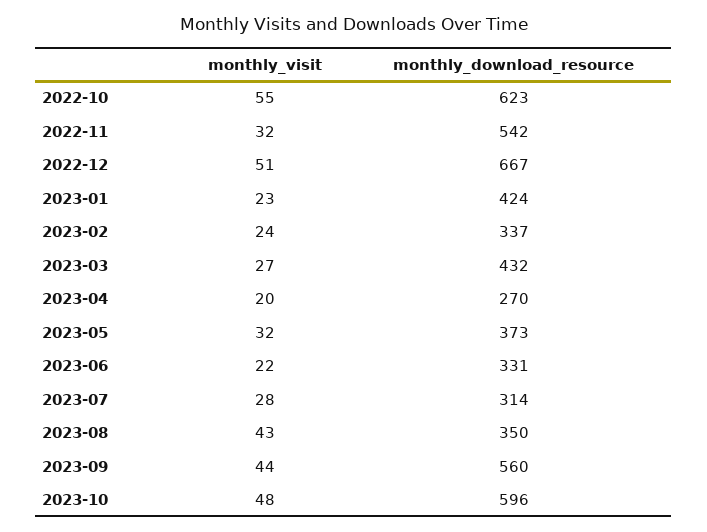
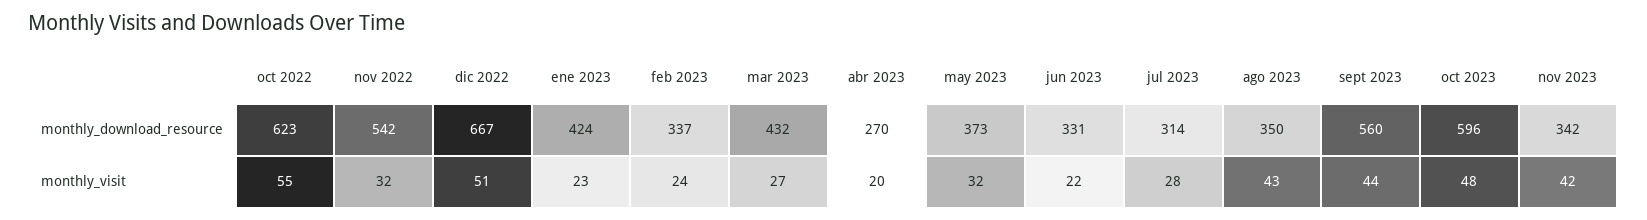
monthly_download_resource, nov 2023: none -> 342
monthly_visit, nov 2023: none -> 42

